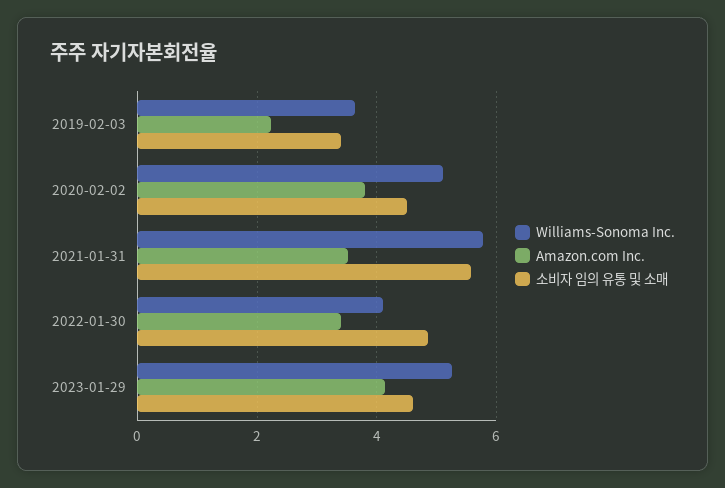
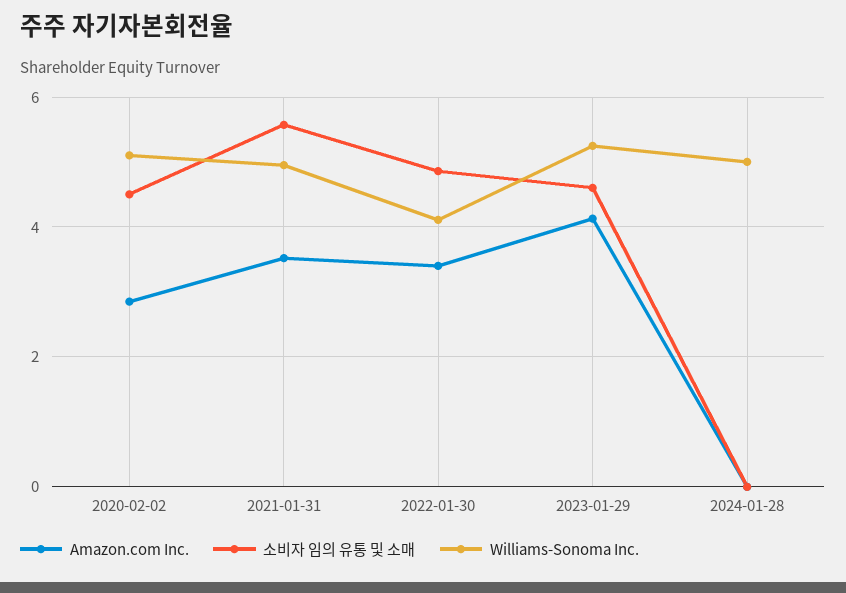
Williams-Sonoma Inc., 2019-02-03: 3.6 -> none
Amazon.com Inc., 2019-02-03: 2.2 -> none
소비자 임의 유통 및 소매, 2019-02-03: 3.4 -> none
Amazon.com Inc., 2020-02-02: 3.8 -> 2.8
Williams-Sonoma Inc., 2021-01-31: 5.8 -> 5
Amazon.com Inc., 2024-01-28: none -> 0
소비자 임의 유통 및 소매, 2024-01-28: none -> 0
Williams-Sonoma Inc., 2024-01-28: none -> 5

